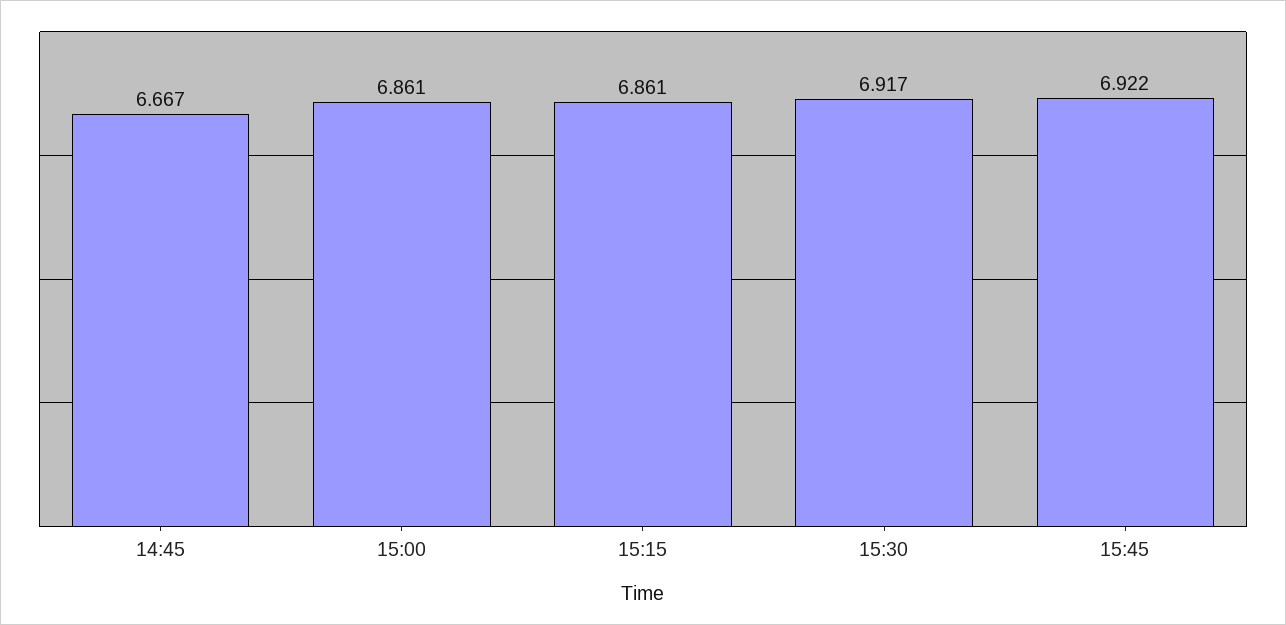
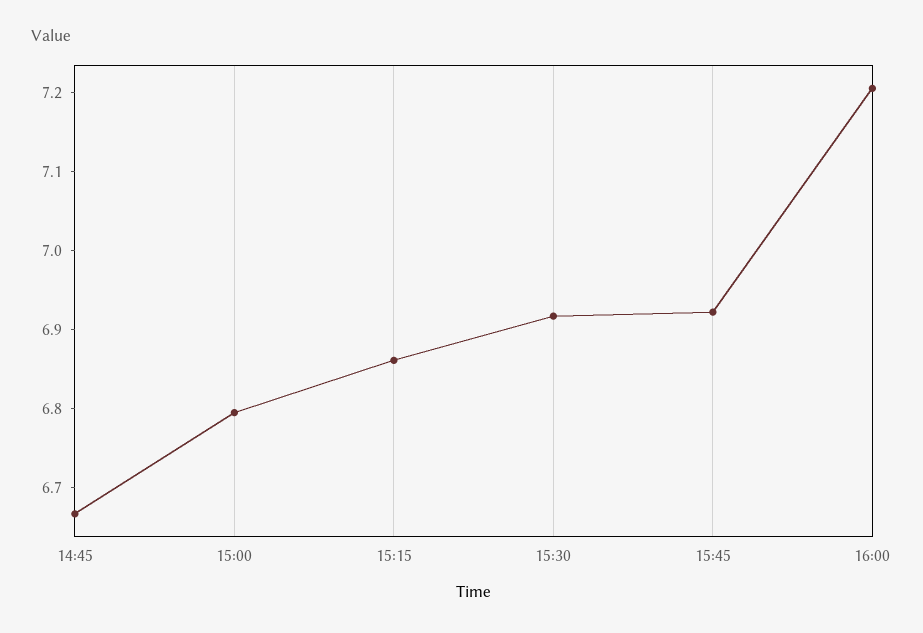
15:00: 6.861 -> 6.8
16:00: none -> 7.2

